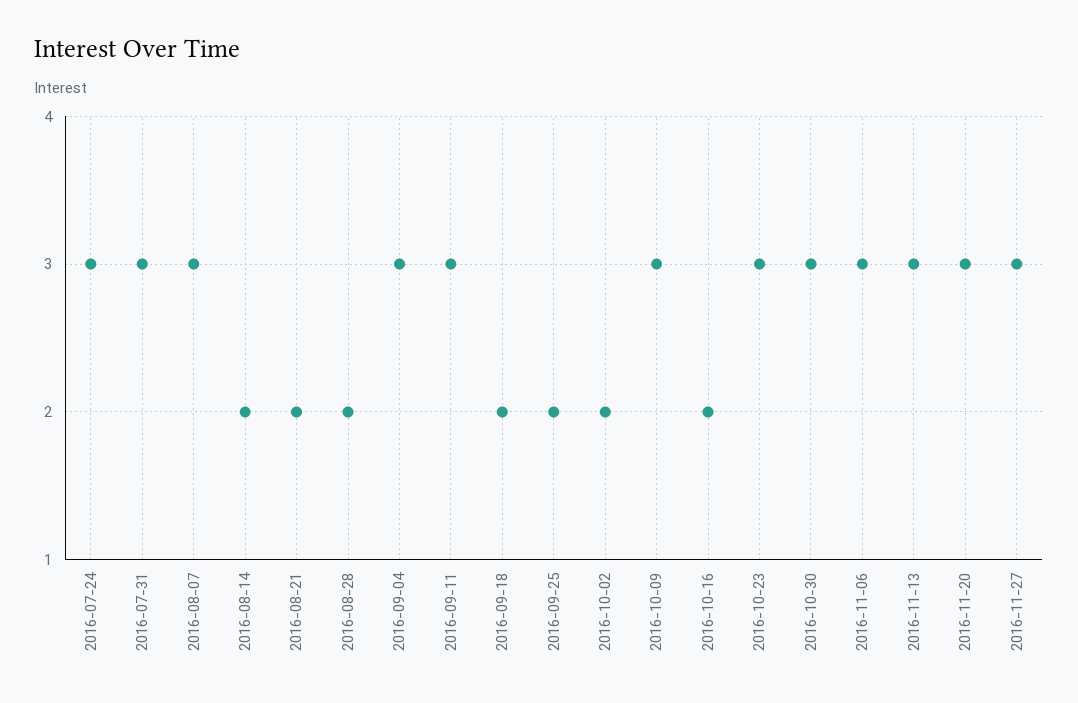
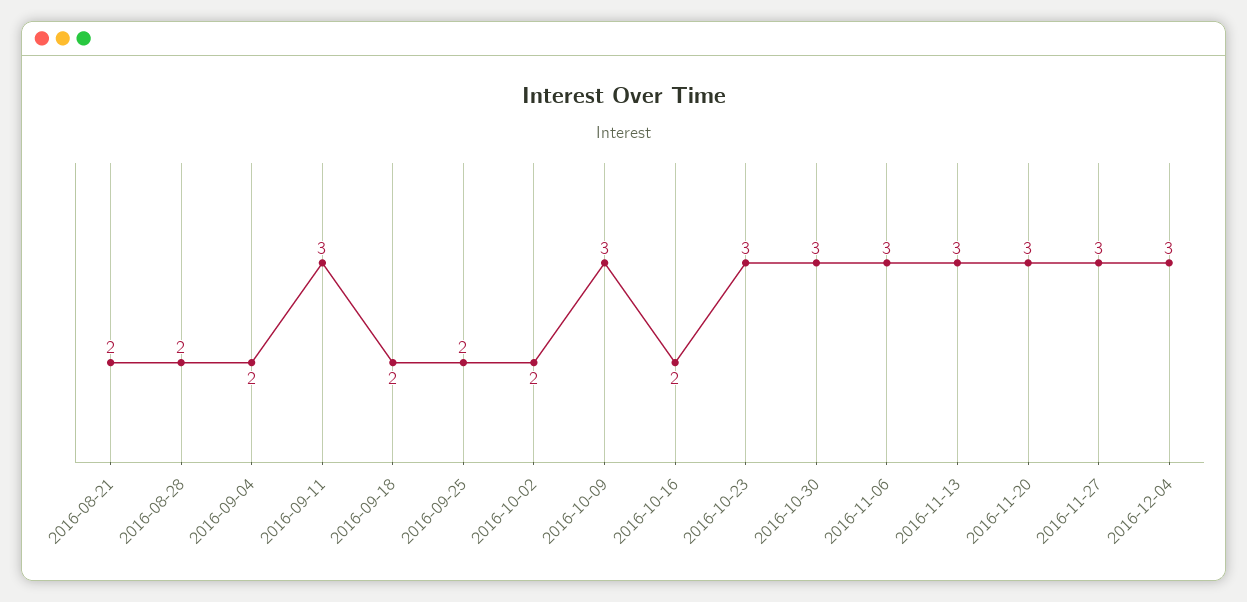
2016-07-24: 3 -> none
2016-07-31: 3 -> none
2016-08-07: 3 -> none
2016-08-14: 2 -> none
2016-09-04: 3 -> 2
2016-12-04: none -> 3

